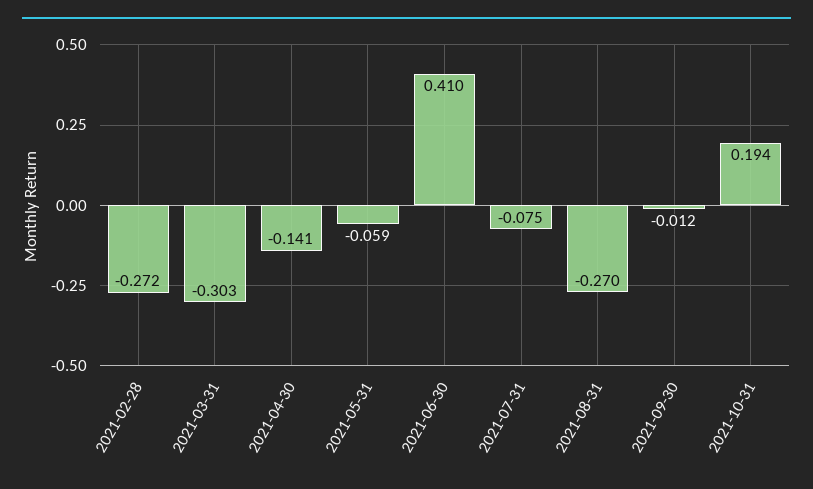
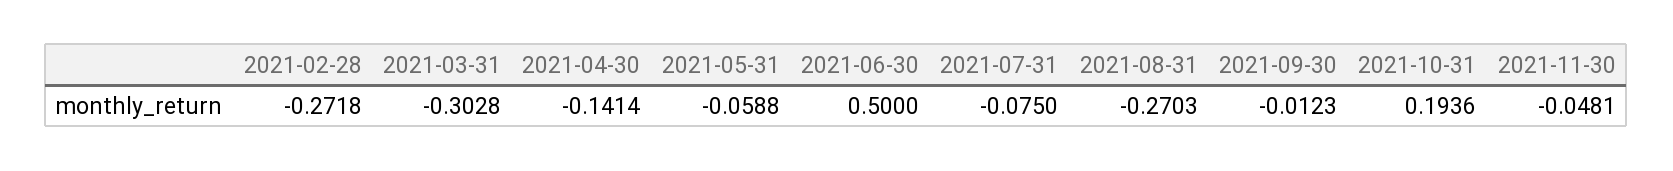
2021-06-30: 0.41 -> 0.5
2021-11-30: none -> -0.0481

